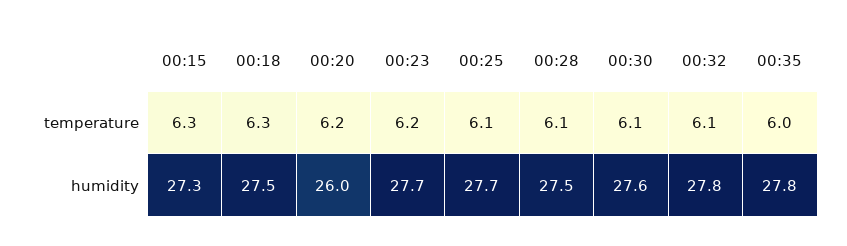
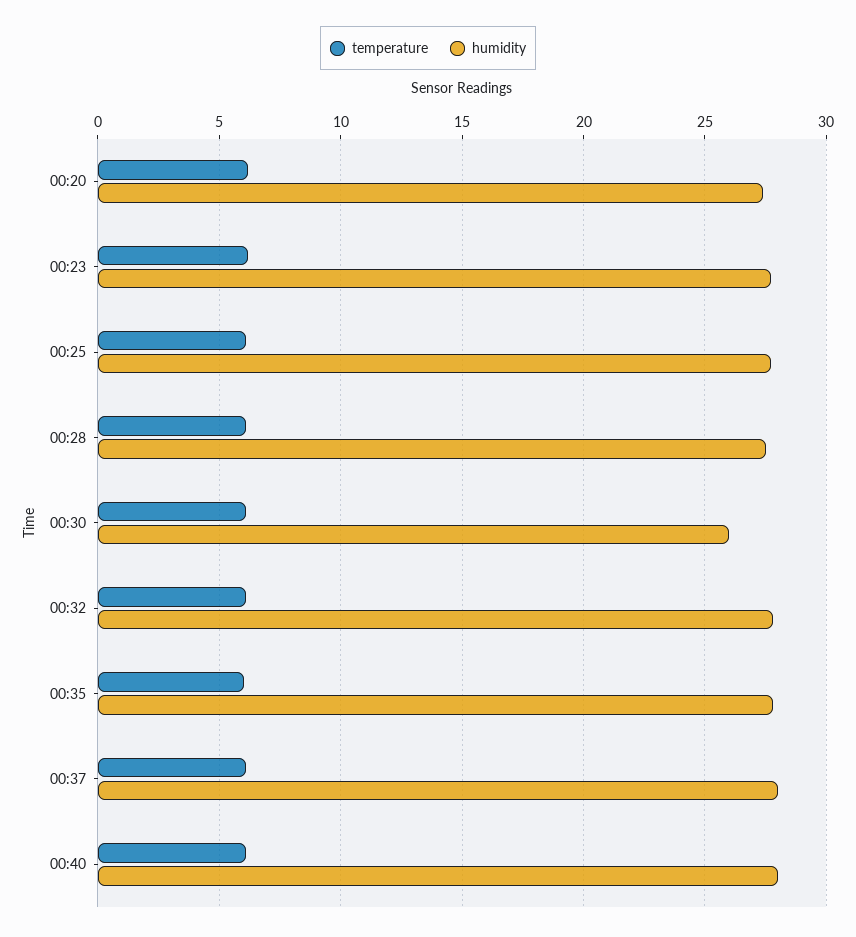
temperature, 00:15: 6.3 -> none
temperature, 00:18: 6.3 -> none
humidity, 00:15: 27.3 -> none
humidity, 00:18: 27.5 -> none
humidity, 00:20: 26 -> 27.5
humidity, 00:30: 27.6 -> 26
temperature, 00:37: none -> 6
humidity, 00:37: none -> 28
temperature, 00:40: none -> 6
humidity, 00:40: none -> 28

